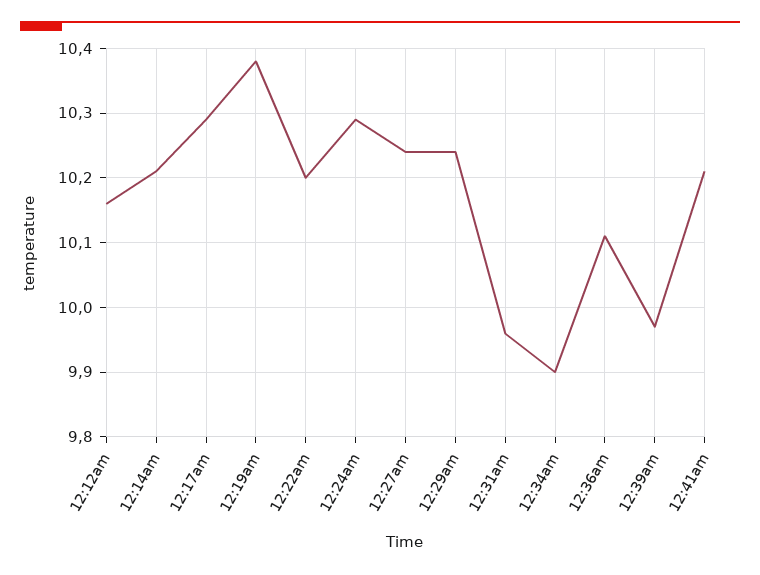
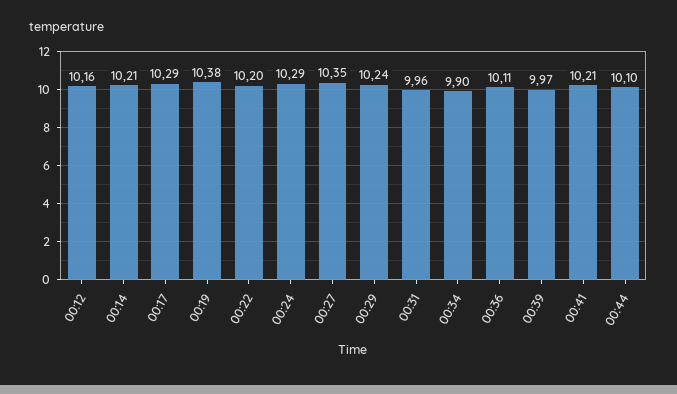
12:27am: 10.24 -> 10.35
00:44: none -> 10.1

